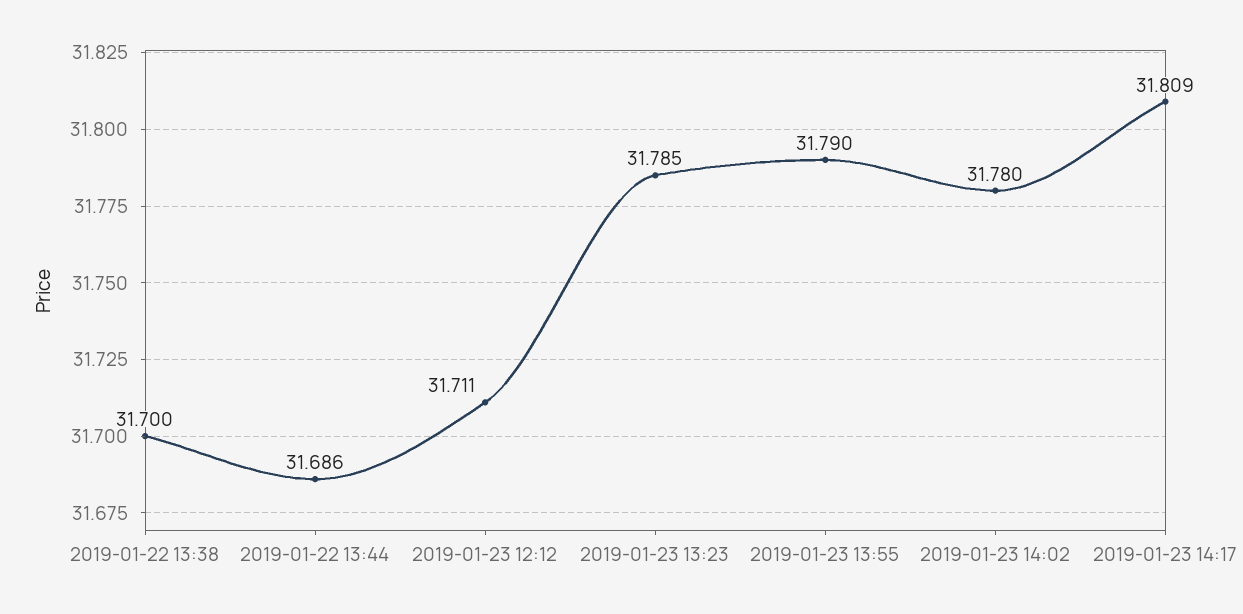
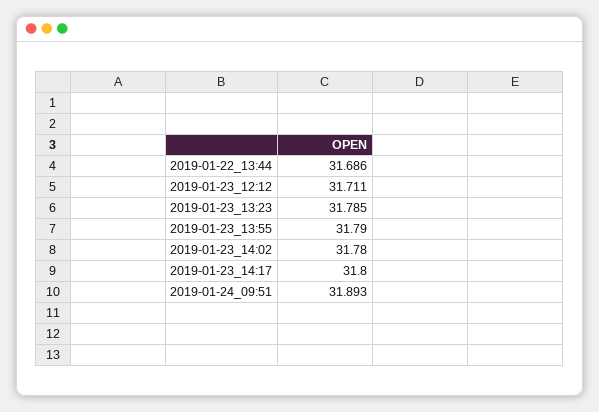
2019-01-22 13:38: 31.7 -> none
2019-01-23 14:17: 31.809 -> 31.8
2019-01-24_09:51: none -> 31.893

